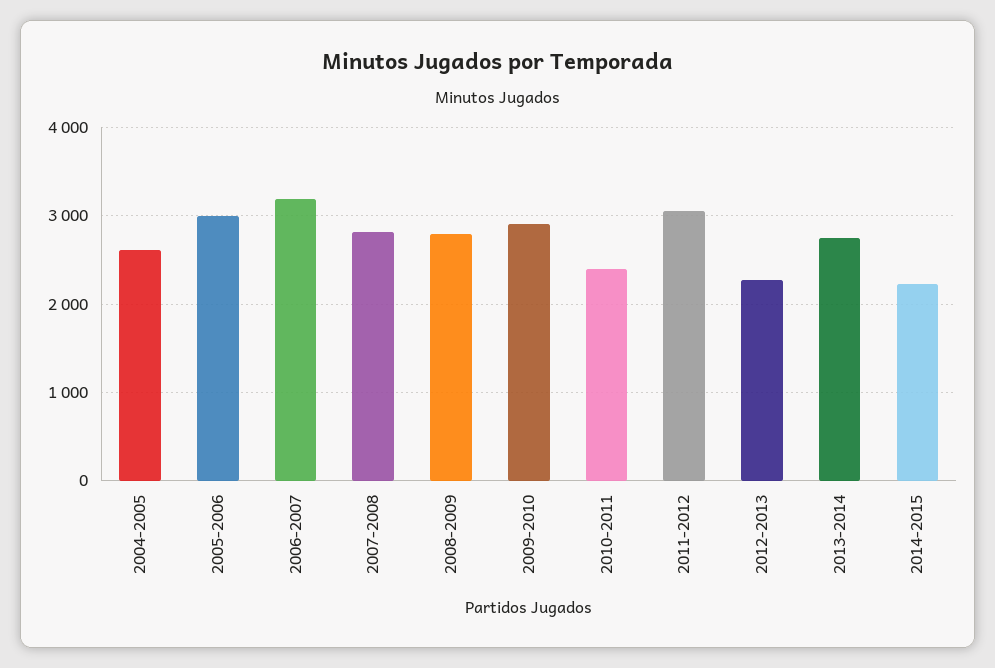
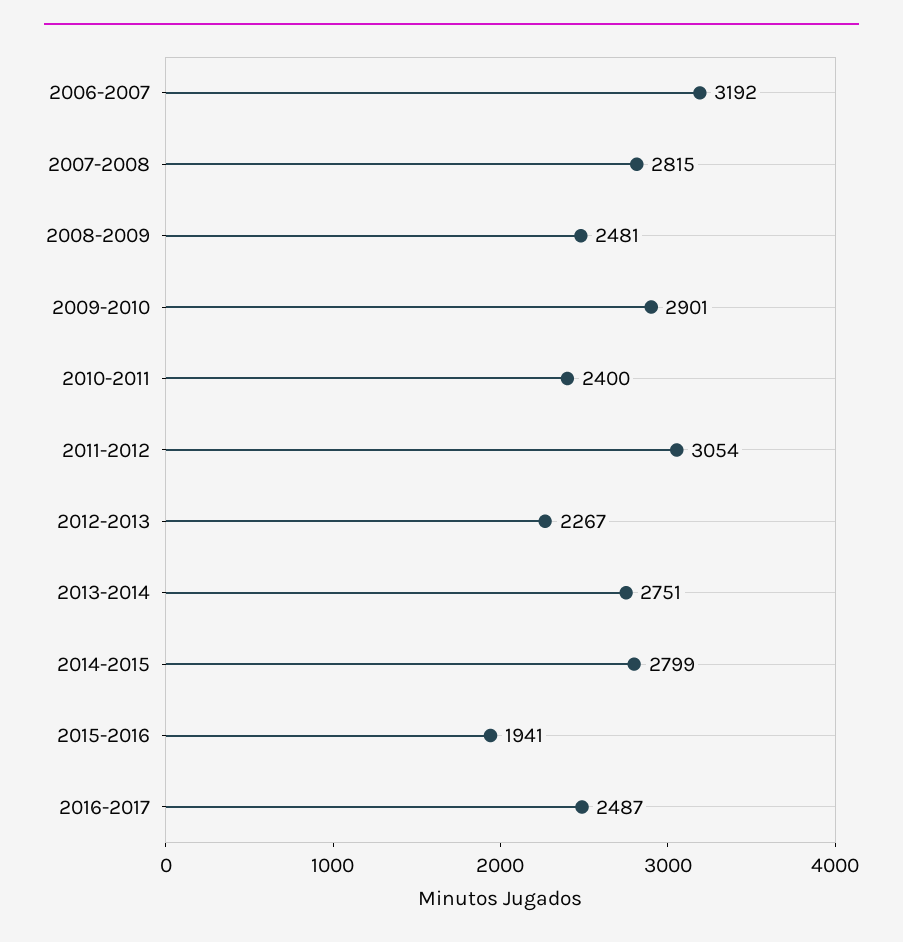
2004-2005: 2600 -> none
2005-2006: 3000 -> none
2008-2009: 2800 -> 2481
2014-2015: 2200 -> 2799
2015-2016: none -> 1941
2016-2017: none -> 2487

